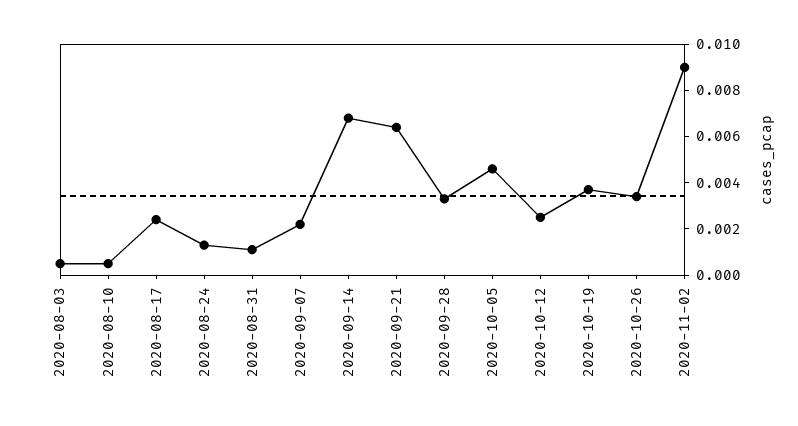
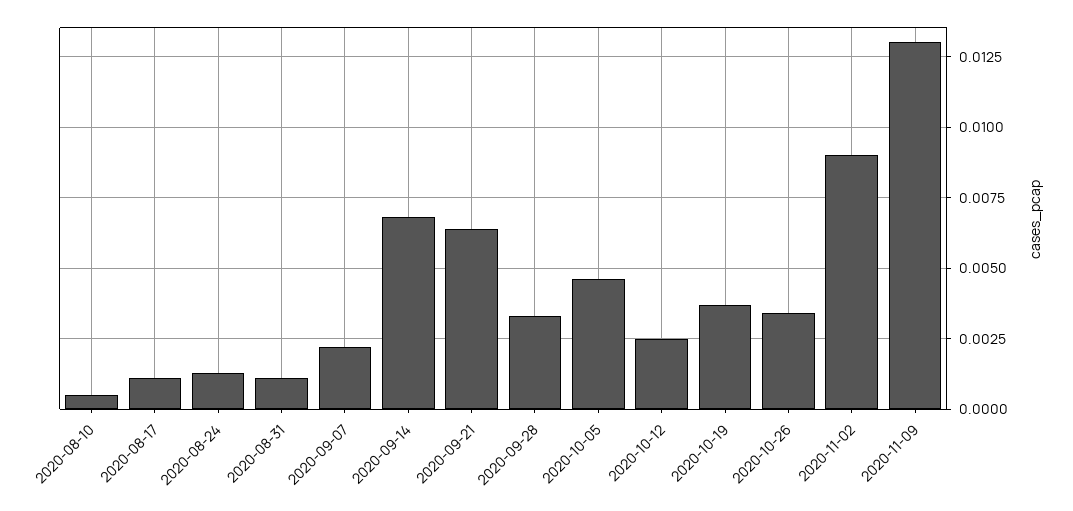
2020-08-03: 0.0005 -> none
2020-08-17: 0.0025 -> 0.001
2020-11-09: none -> 0.013

